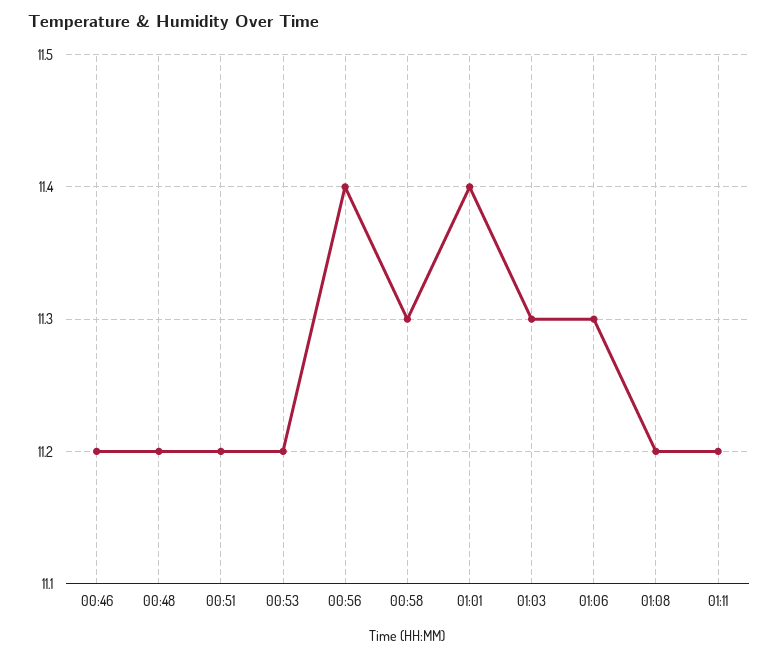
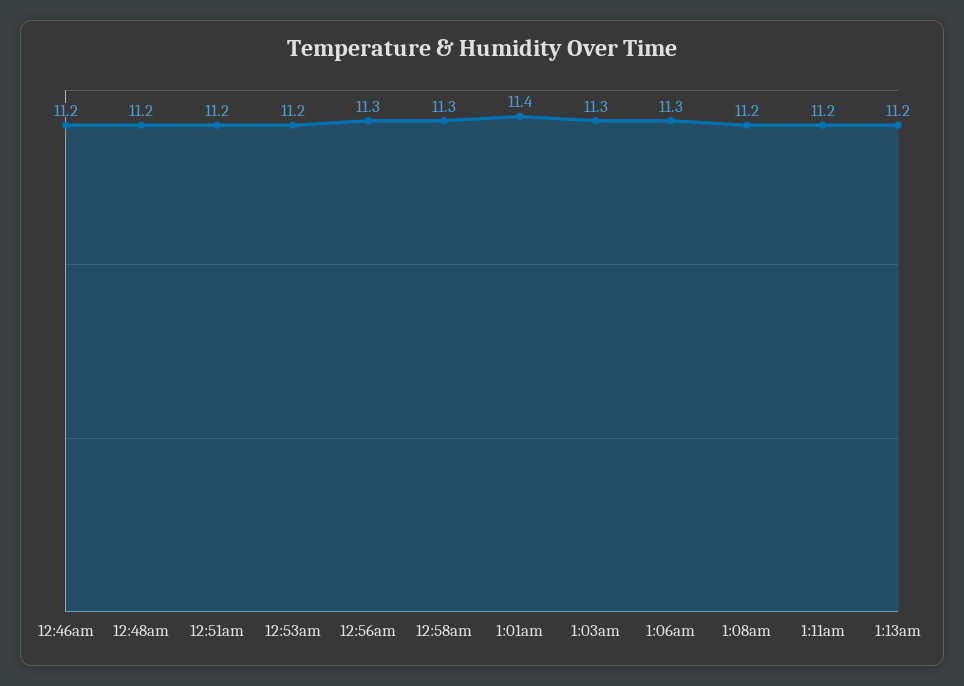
00:56: 11.4 -> 11.3
1:13am: none -> 11.2

